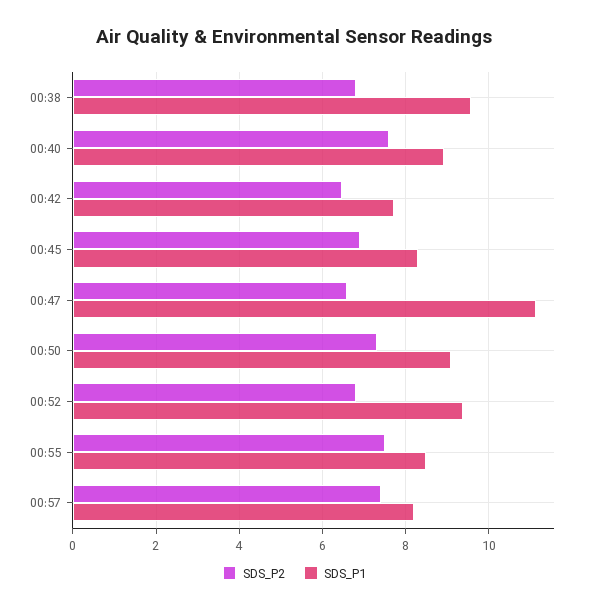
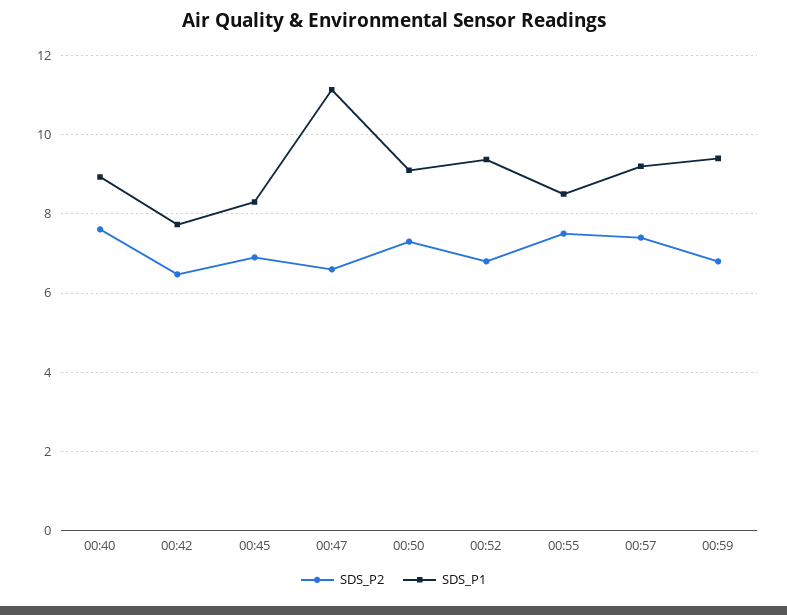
SDS_P2, 00:38: 6.8 -> none
SDS_P1, 00:38: 9.6 -> none
SDS_P1, 00:57: 8.2 -> 9.2
SDS_P2, 00:59: none -> 6.8
SDS_P1, 00:59: none -> 9.4

